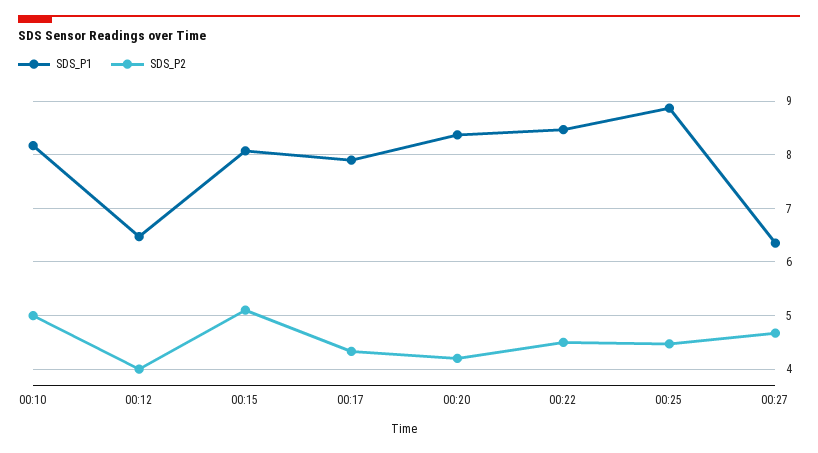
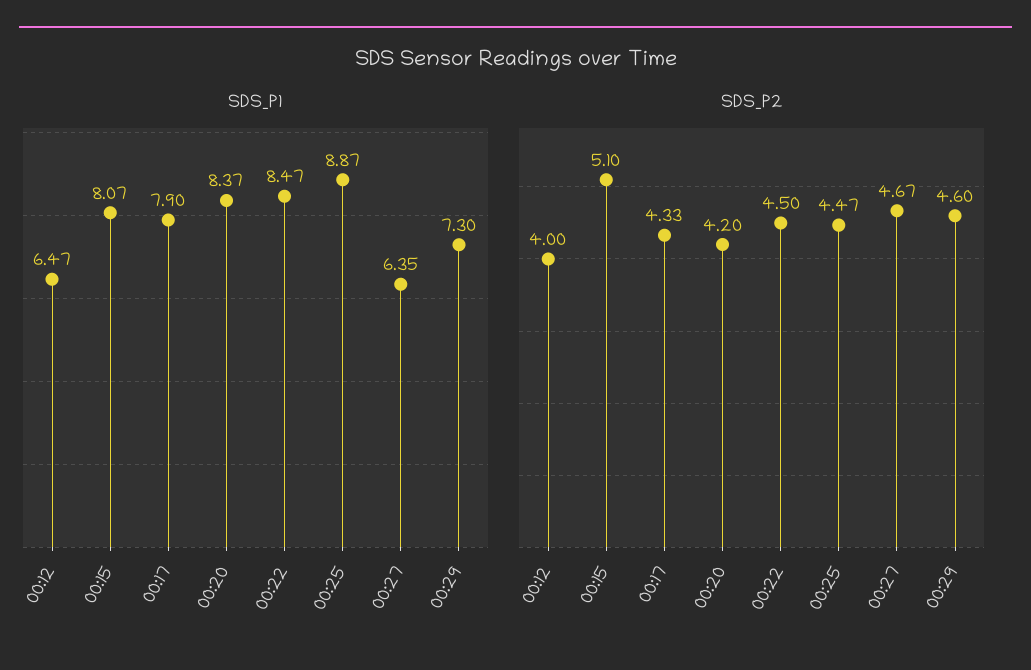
SDS_P1, 00:10: 8.2 -> none
SDS_P2, 00:10: 5 -> none
SDS_P1, 00:29: none -> 7.3
SDS_P2, 00:29: none -> 4.6

